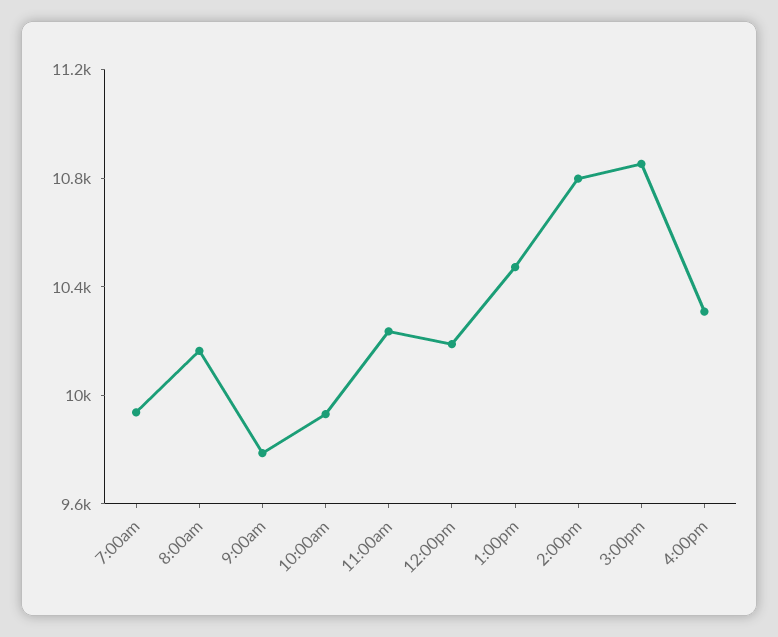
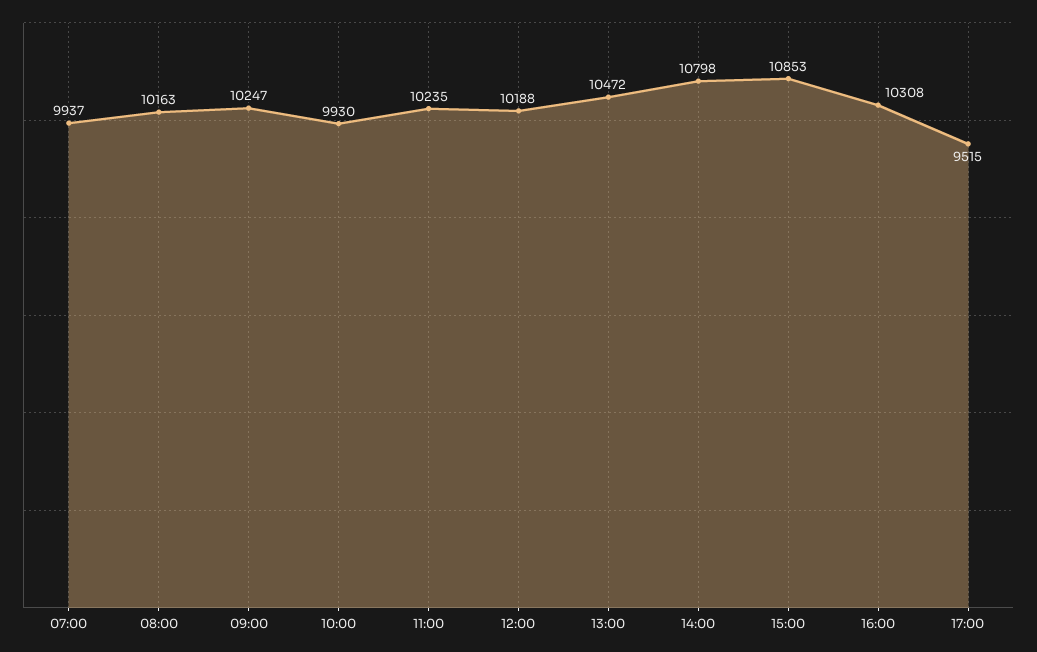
9:00am: 9800 -> 10247
17:00: none -> 9515

